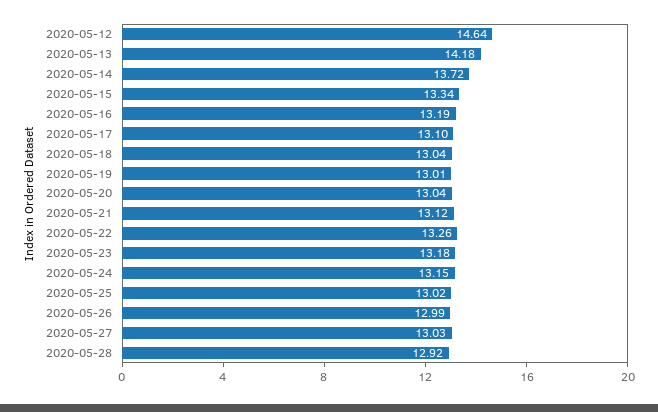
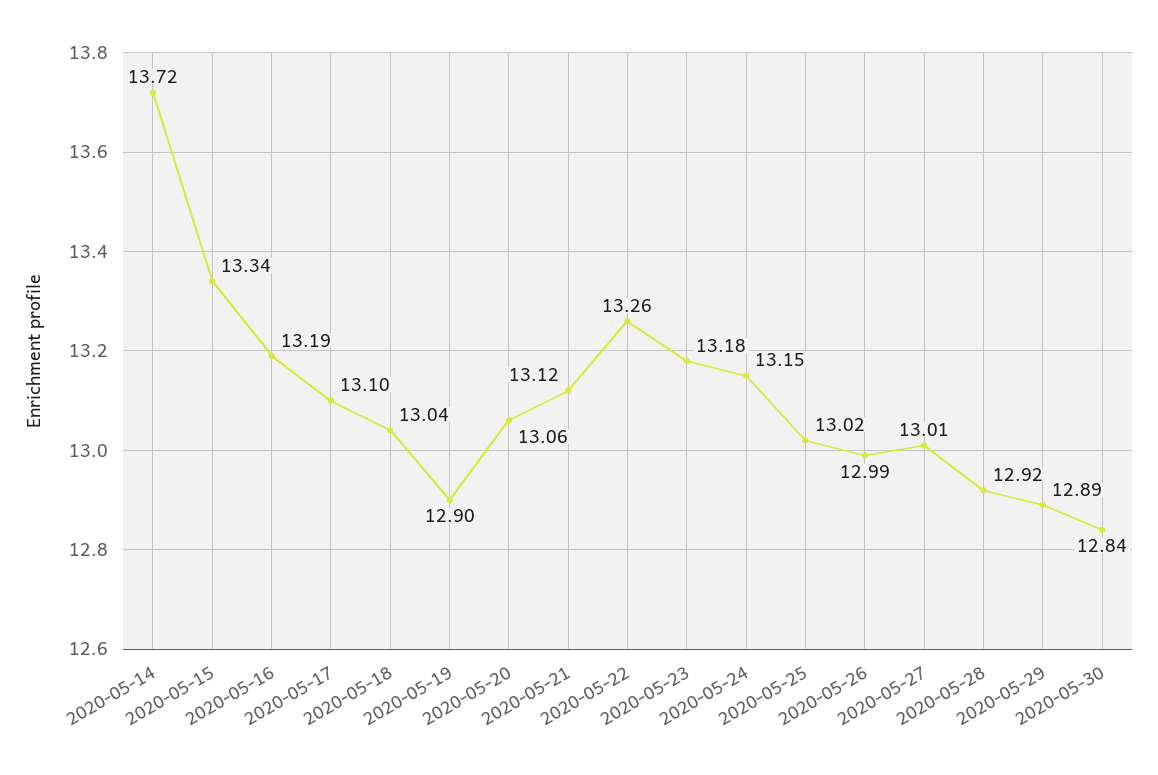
2020-05-12: 14.64 -> none
2020-05-13: 14.18 -> none
2020-05-19: 13.01 -> 12.9
2020-05-20: 13.04 -> 13.06
2020-05-27: 13.03 -> 13.01
2020-05-29: none -> 12.89
2020-05-30: none -> 12.84

